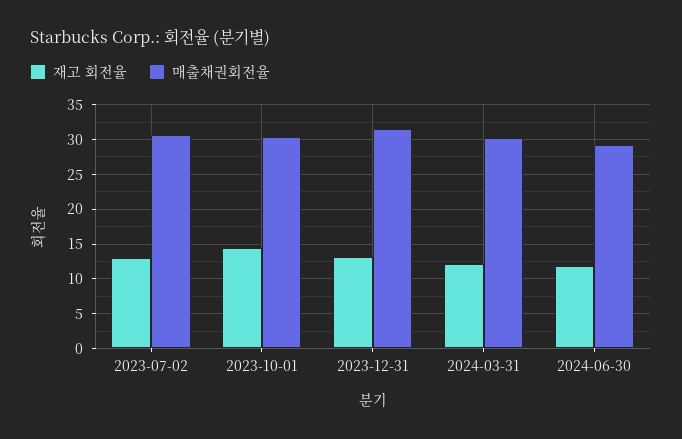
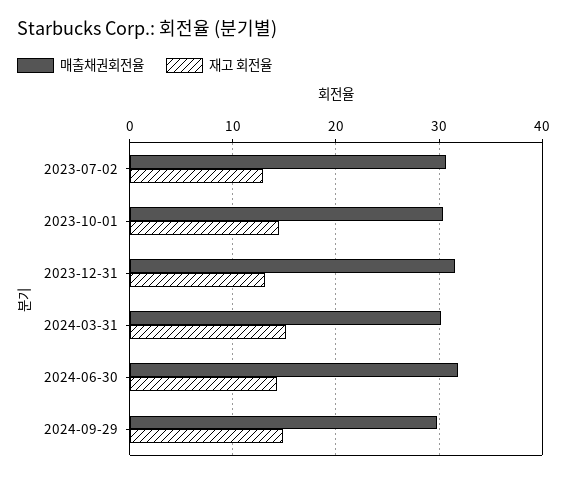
재고 회전율, 2024-03-31: 12 -> 15
재고 회전율, 2024-06-30: 12 -> 14
매출채권회전율, 2024-06-30: 29 -> 32
매출채권회전율, 2024-09-29: none -> 30
재고 회전율, 2024-09-29: none -> 15

